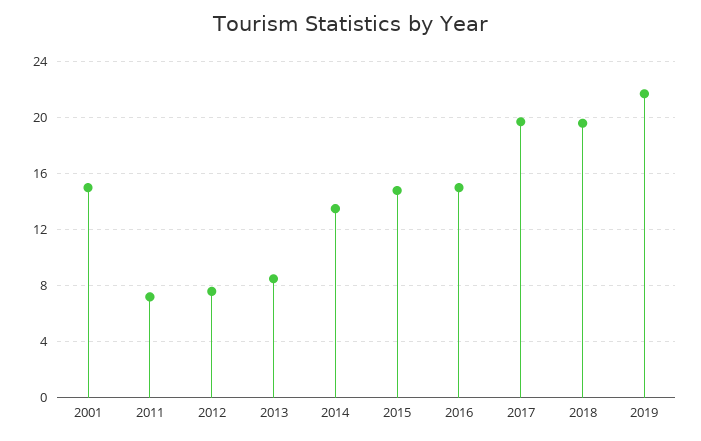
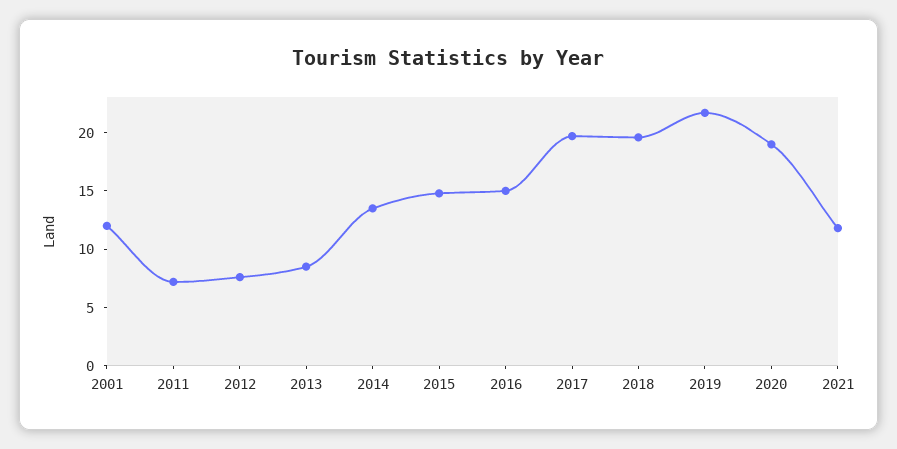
2001: 15 -> 12
2020: none -> 19
2021: none -> 12

